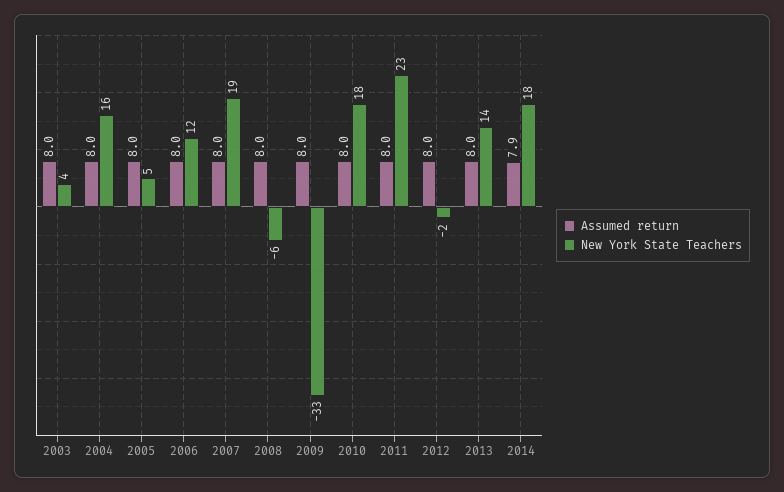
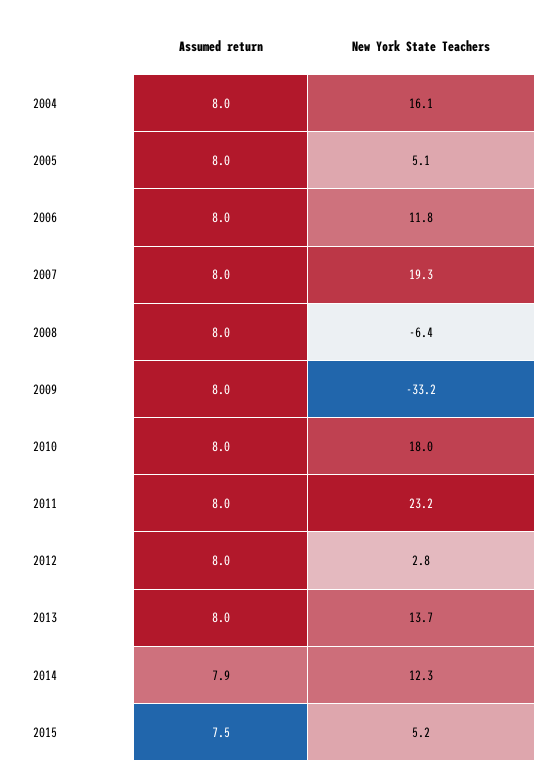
Assumed return, 2003: 8 -> none
New York State Teachers, 2003: 4 -> none
New York State Teachers, 2012: -2 -> 2.8
New York State Teachers, 2014: 18 -> 12.3
Assumed return, 2015: none -> 7.5
New York State Teachers, 2015: none -> 5.2

